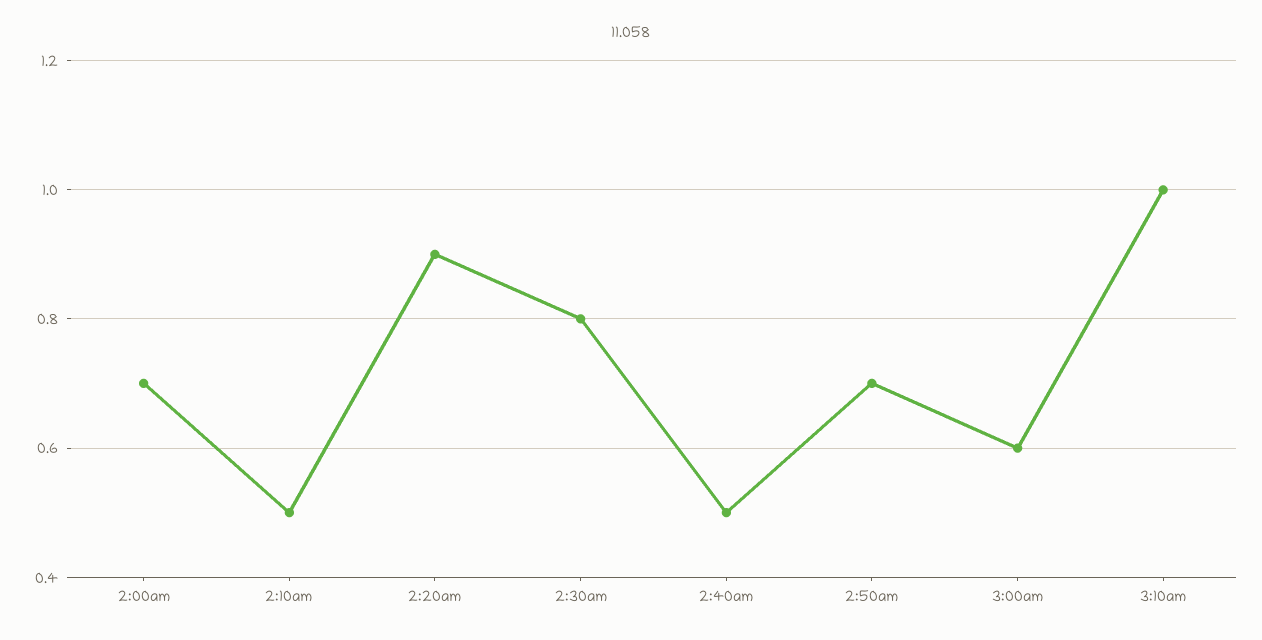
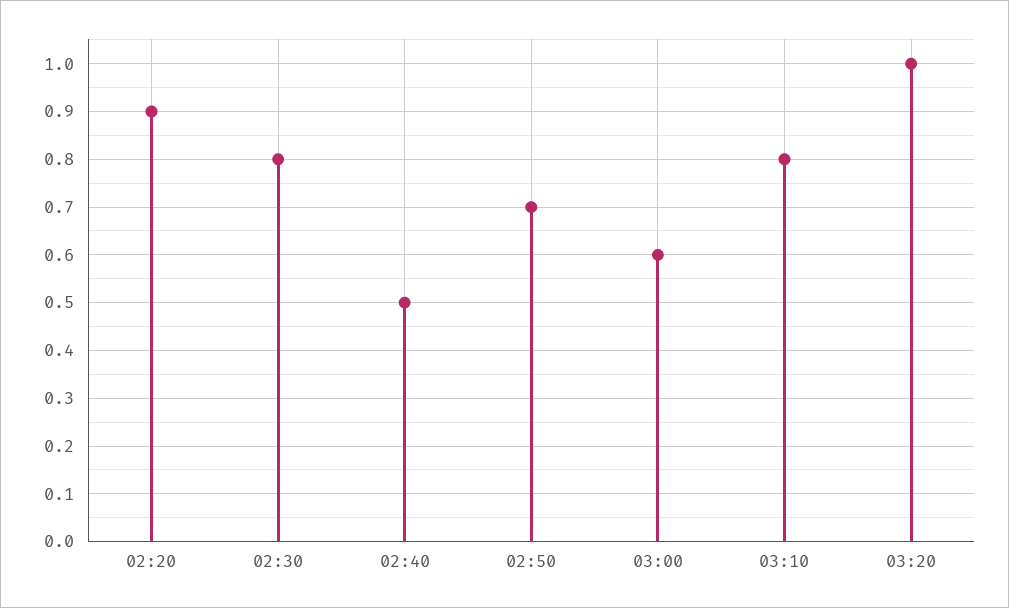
2:00am: 0.7 -> none
2:10am: 0.5 -> none
3:10am: 1 -> 0.8
03:20: none -> 1

